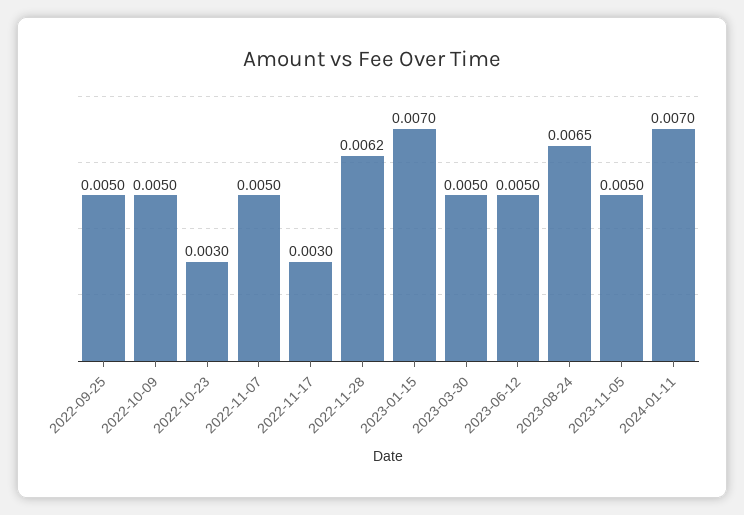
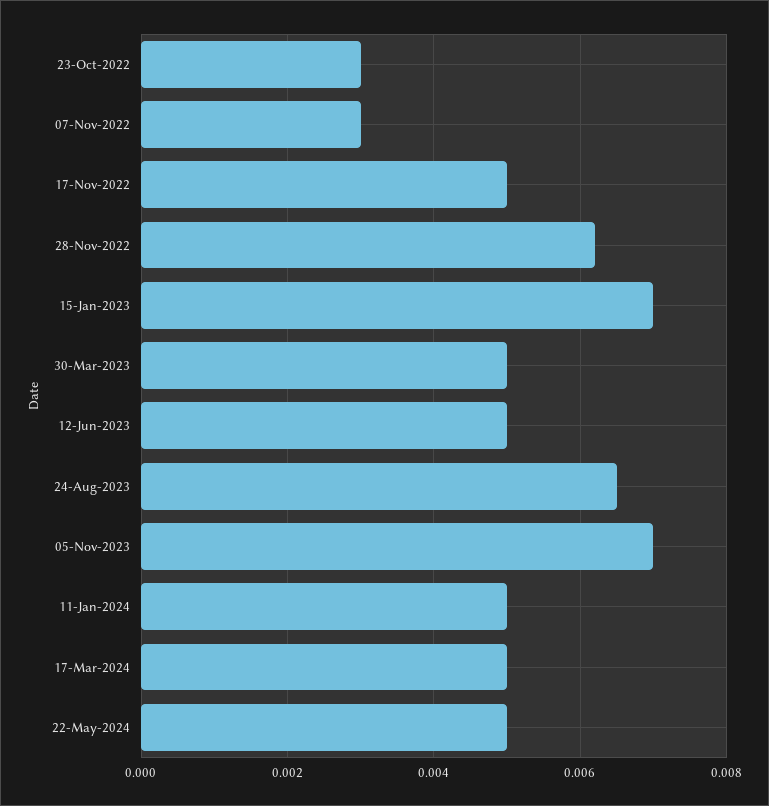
2022-09-25: 0.005 -> none
2022-10-09: 0.005 -> none
2022-11-07: 0.005 -> 0.003
2022-11-17: 0.003 -> 0.005
2023-11-05: 0.005 -> 0.007
2024-01-11: 0.007 -> 0.005
17-Mar-2024: none -> 0.005
22-May-2024: none -> 0.005

